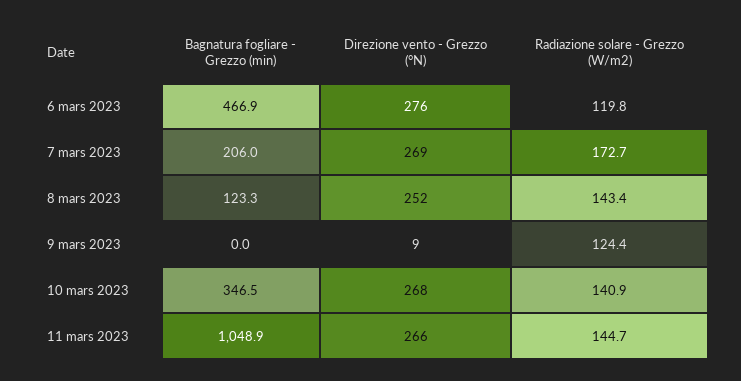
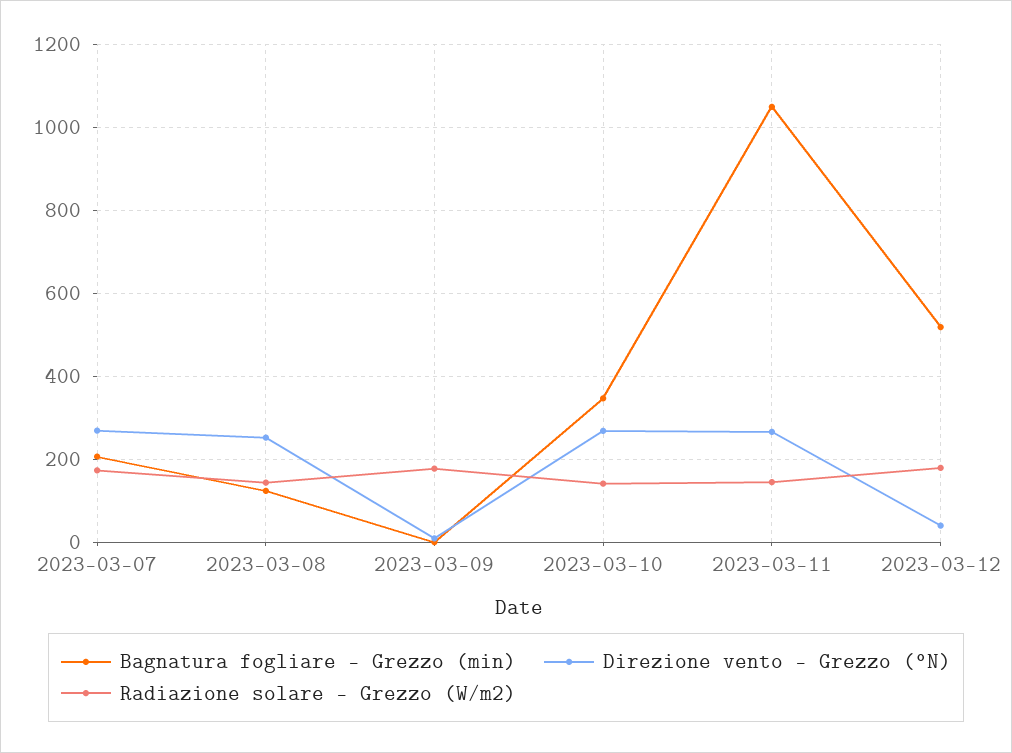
Bagnatura fogliare - Grezzo (min), 6 mars 2023: 466.9 -> none
Direzione vento - Grezzo (°N), 6 mars 2023: 276 -> none
Radiazione solare - Grezzo (W/m2), 6 mars 2023: 119.8 -> none
Radiazione solare - Grezzo (W/m2), 9 mars 2023: 124.4 -> 180
Bagnatura fogliare - Grezzo (min), 2023-03-12: none -> 520
Direzione vento - Grezzo (°N), 2023-03-12: none -> 40
Radiazione solare - Grezzo (W/m2), 2023-03-12: none -> 180

